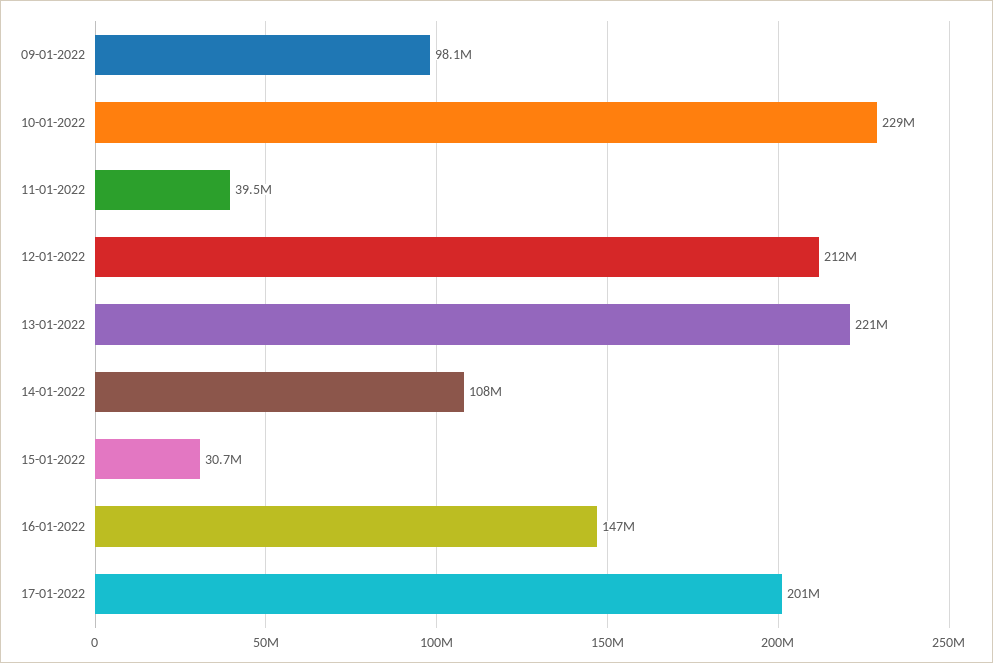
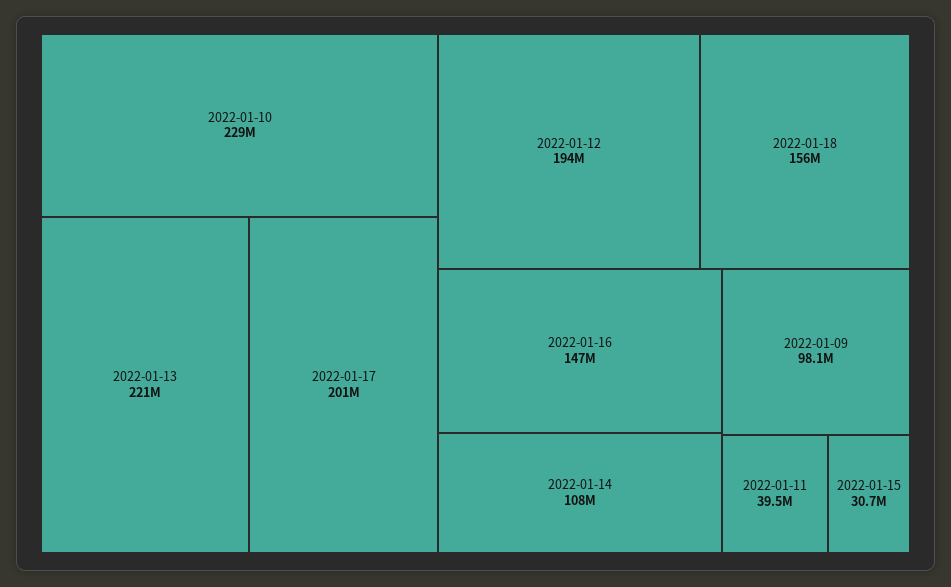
12-01-2022: 212000000 -> 194000000
2022-01-18: none -> 156000000

